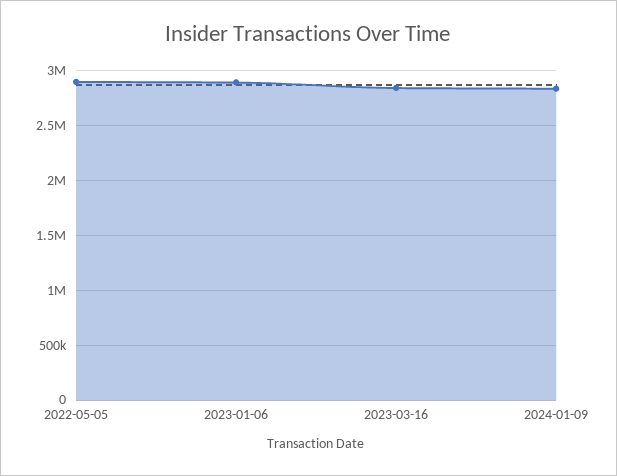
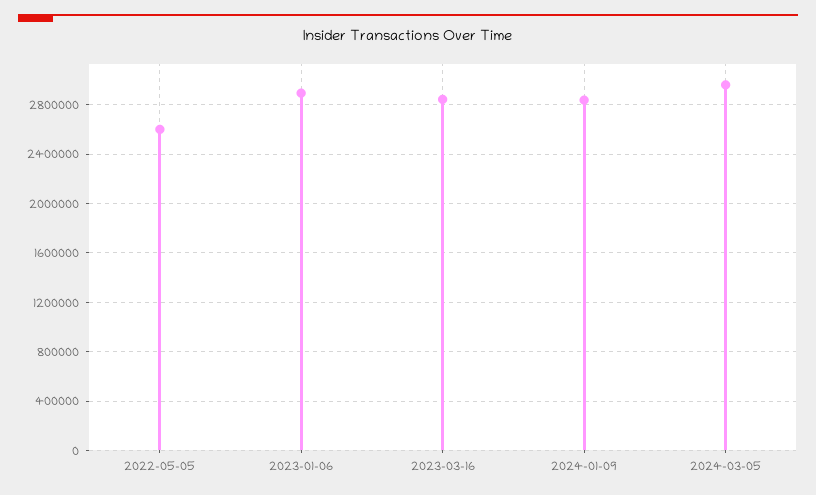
2022-05-05: 2900000 -> 2600000
2024-03-05: none -> 2950000

